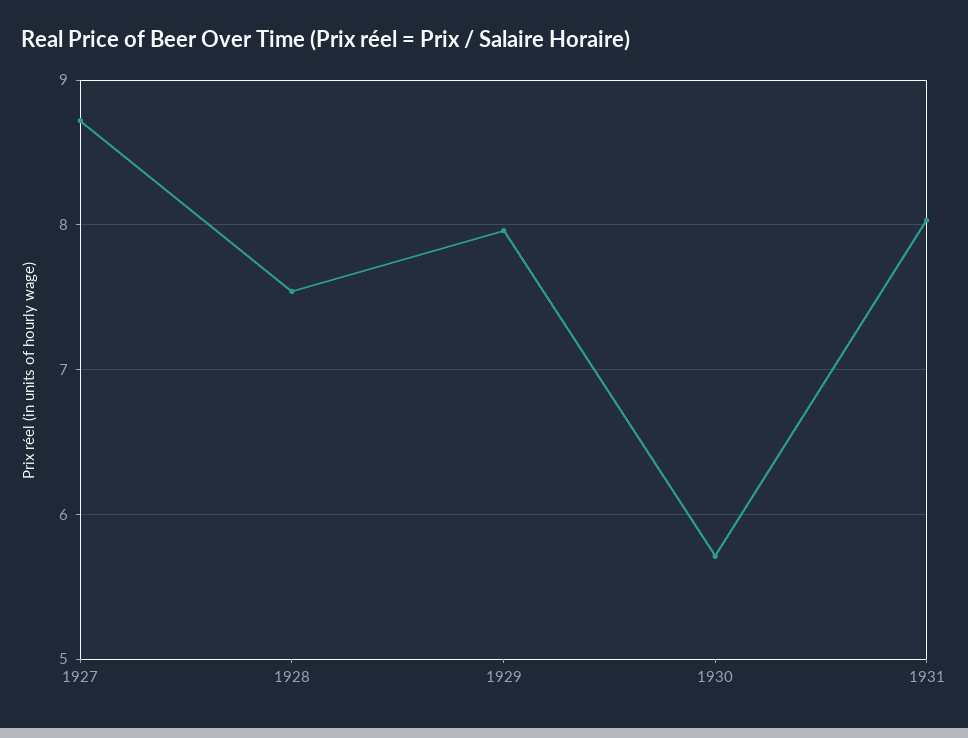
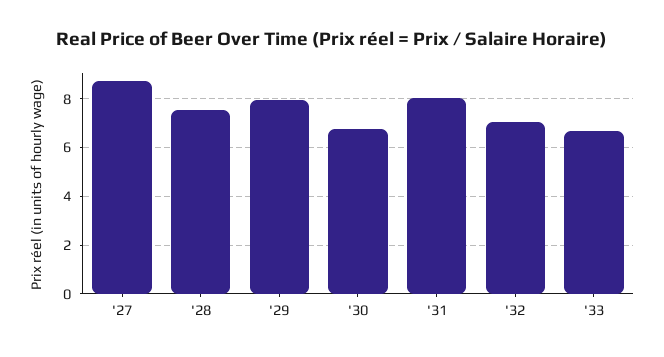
1930: 5.7 -> 6.75
'32: none -> 7
'33: none -> 6.75

